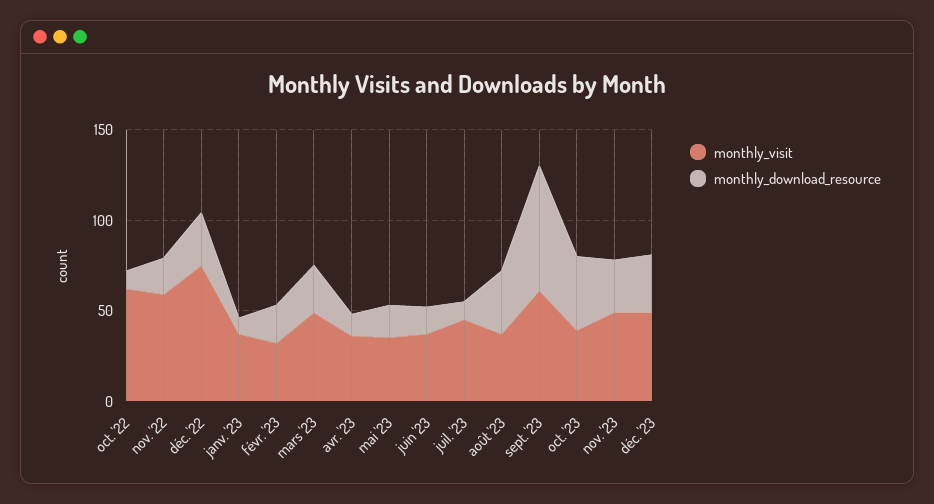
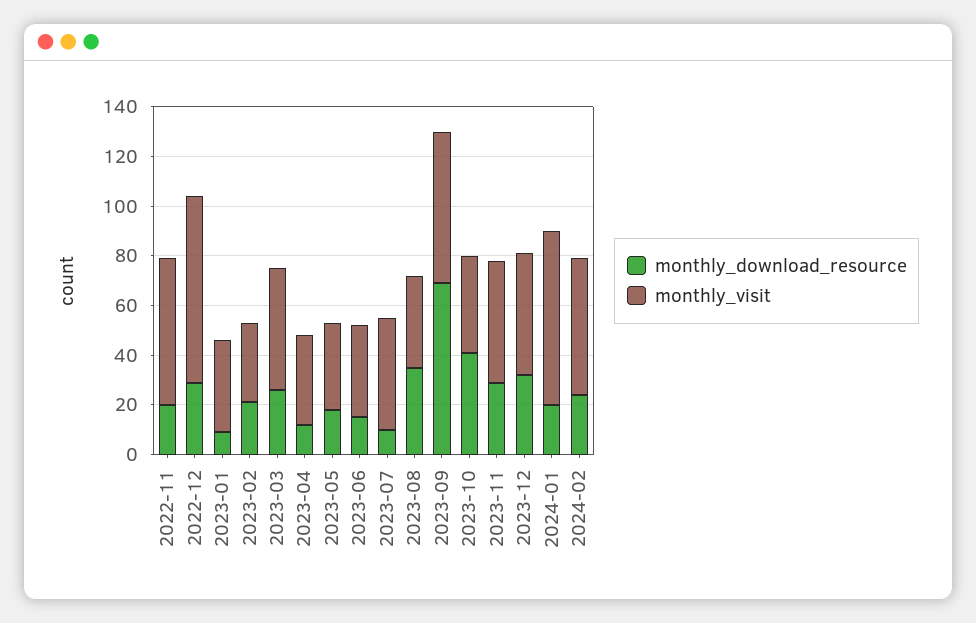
monthly_visit, oct. '22: 60 -> none
monthly_download_resource, oct. '22: 10 -> none
monthly_download_resource, 2024-01: none -> 20
monthly_visit, 2024-01: none -> 70
monthly_download_resource, 2024-02: none -> 25
monthly_visit, 2024-02: none -> 55

